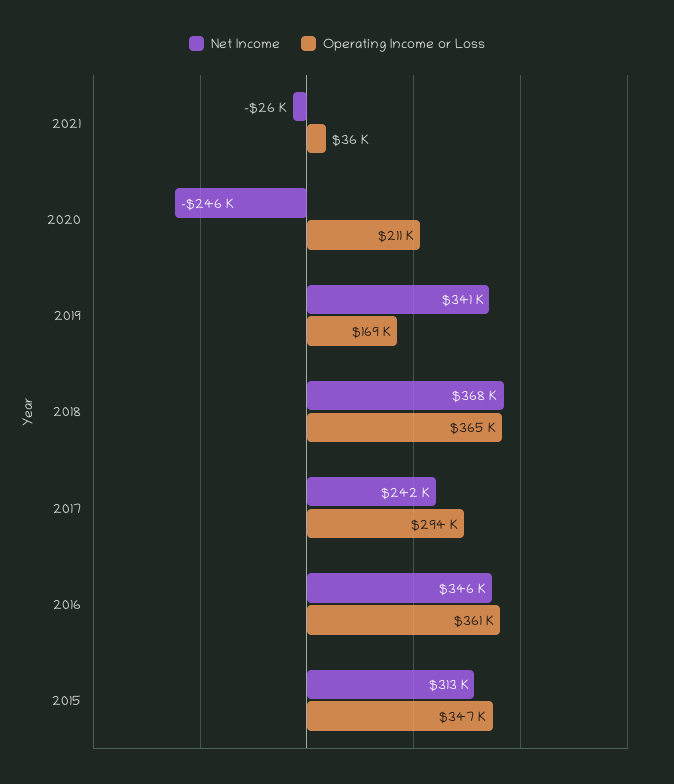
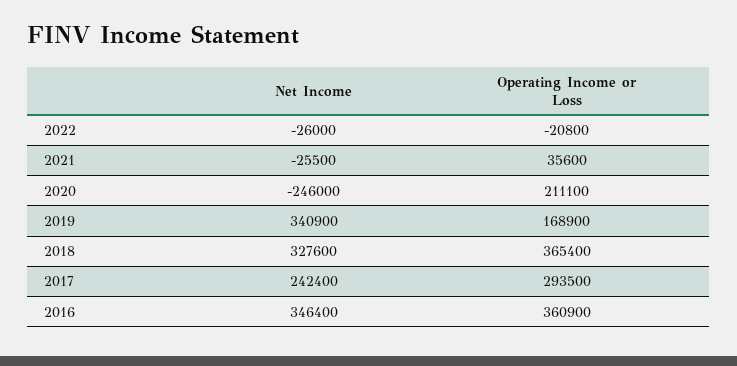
Net Income, 2018: 368000 -> 327600
Net Income, 2015: 313000 -> none
Operating Income or Loss, 2015: 347000 -> none
Net Income, 2022: none -> -26000
Operating Income or Loss, 2022: none -> -20800

